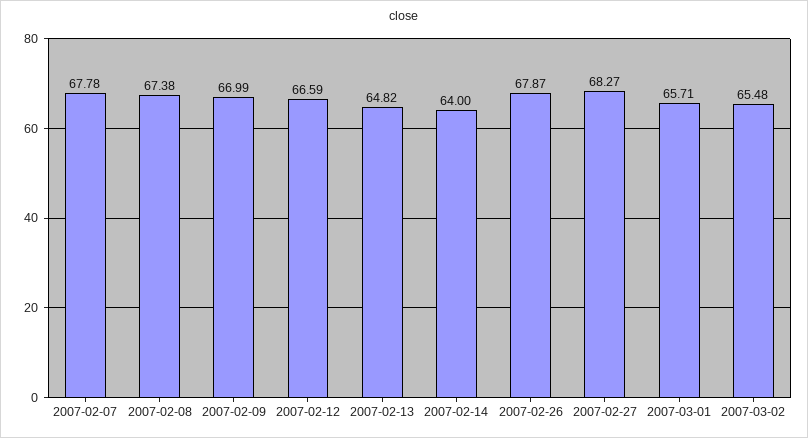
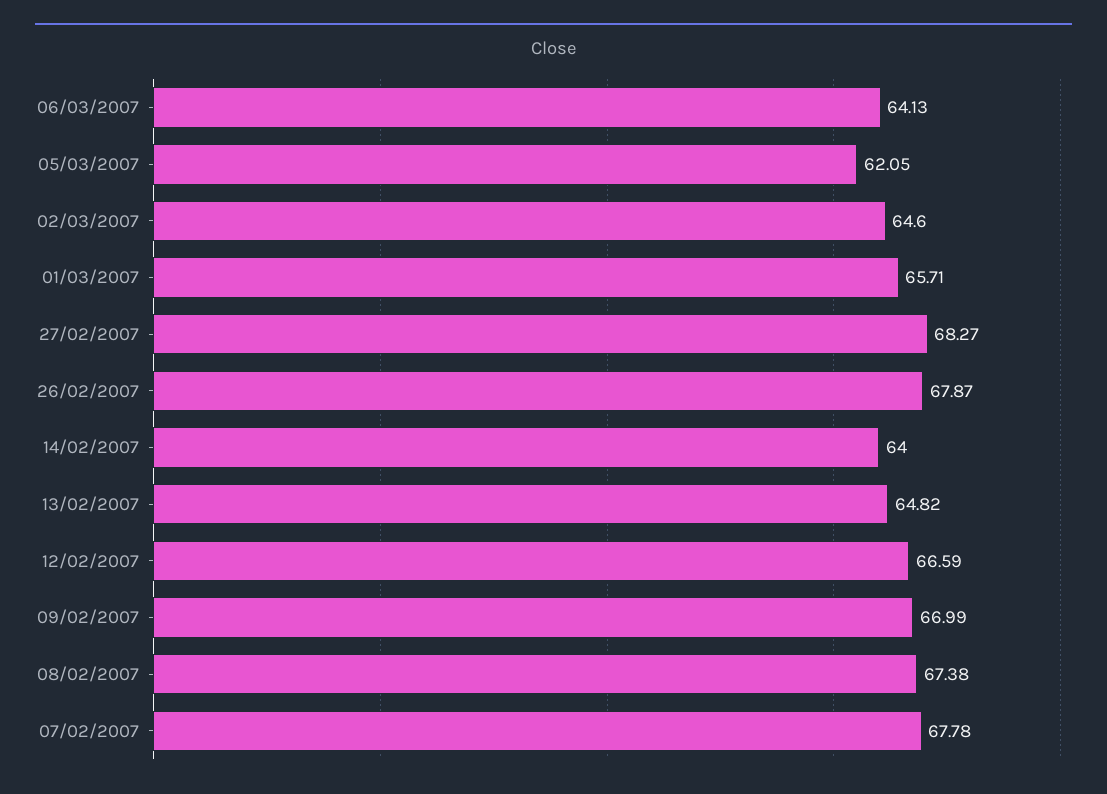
2007-03-02: 65.48 -> 64.6
06/03/2007: none -> 64.13
05/03/2007: none -> 62.05

